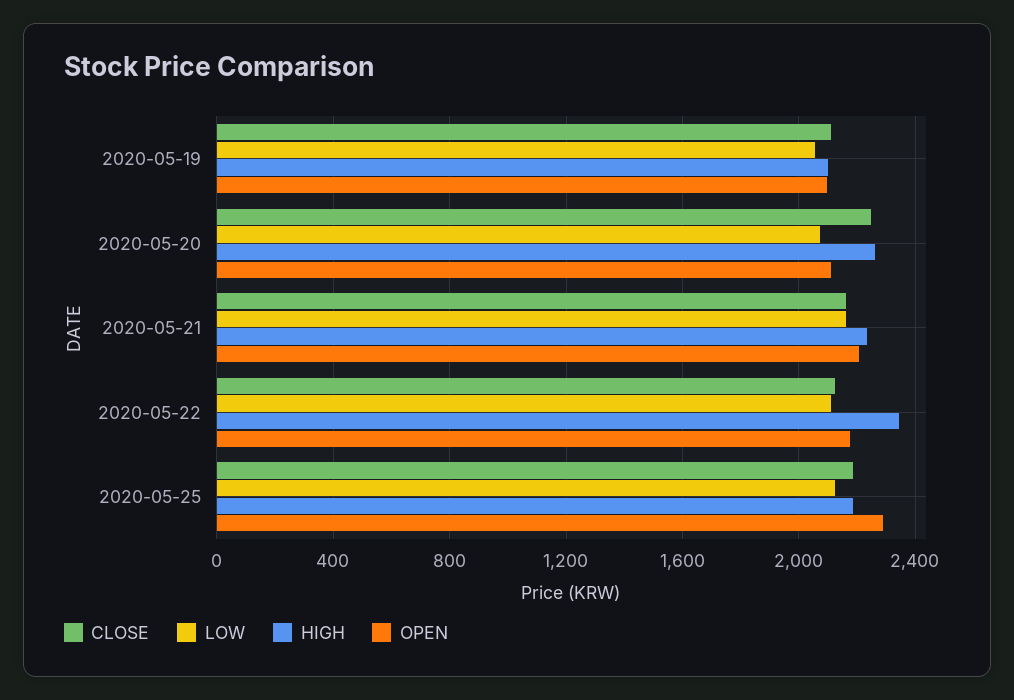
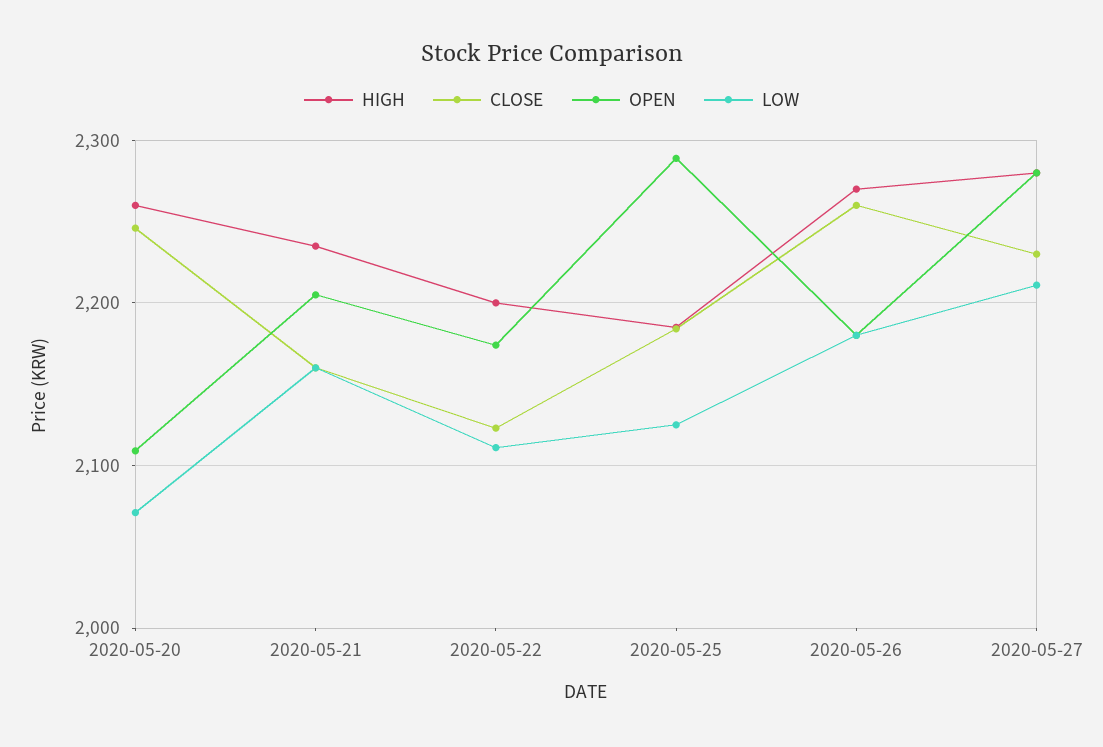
CLOSE, 2020-05-19: 2100 -> none
LOW, 2020-05-19: 2050 -> none
HIGH, 2020-05-19: 2100 -> none
OPEN, 2020-05-19: 2100 -> none
HIGH, 2020-05-22: 2350 -> 2200
HIGH, 2020-05-26: none -> 2270
CLOSE, 2020-05-26: none -> 2260
OPEN, 2020-05-26: none -> 2180
LOW, 2020-05-26: none -> 2180
HIGH, 2020-05-27: none -> 2280
CLOSE, 2020-05-27: none -> 2230
OPEN, 2020-05-27: none -> 2280
LOW, 2020-05-27: none -> 2210

